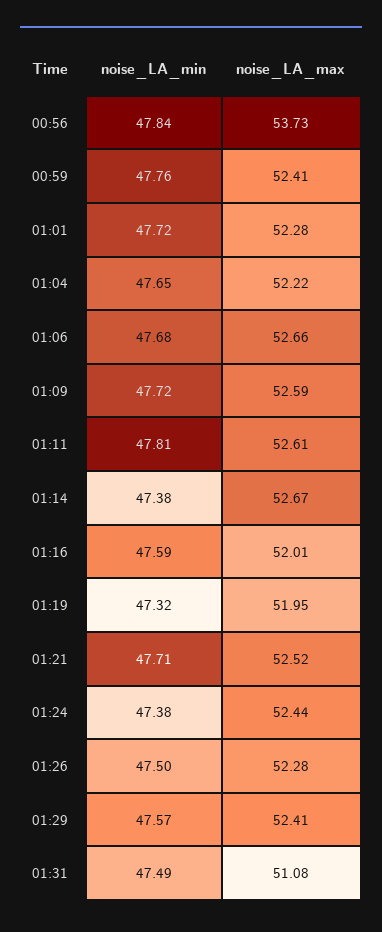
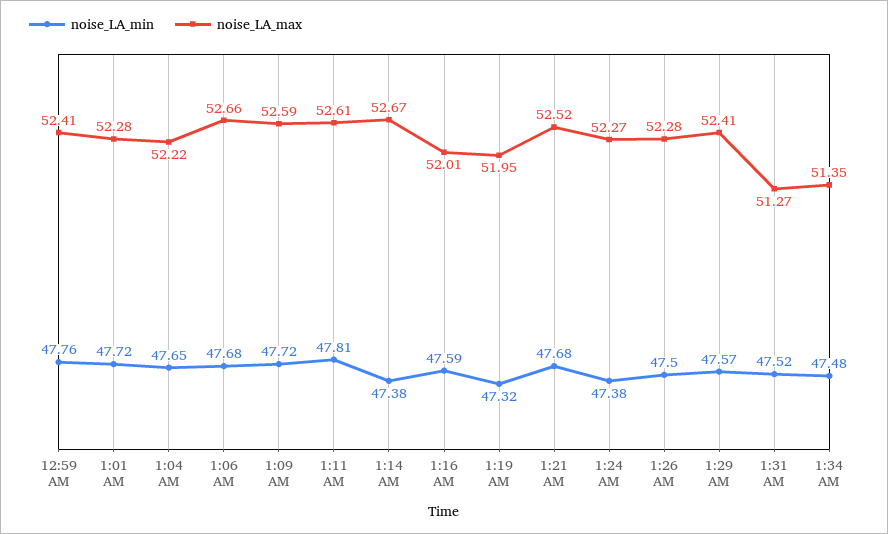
noise_LA_min, 00:56: 47.84 -> none
noise_LA_max, 00:56: 53.73 -> none
noise_LA_min, 01:21: 47.71 -> 47.68
noise_LA_max, 01:24: 52.44 -> 52.27
noise_LA_min, 01:31: 47.49 -> 47.52
noise_LA_max, 01:31: 51.08 -> 51.27
noise_LA_min, 1:34 AM: none -> 47.48
noise_LA_max, 1:34 AM: none -> 51.35

